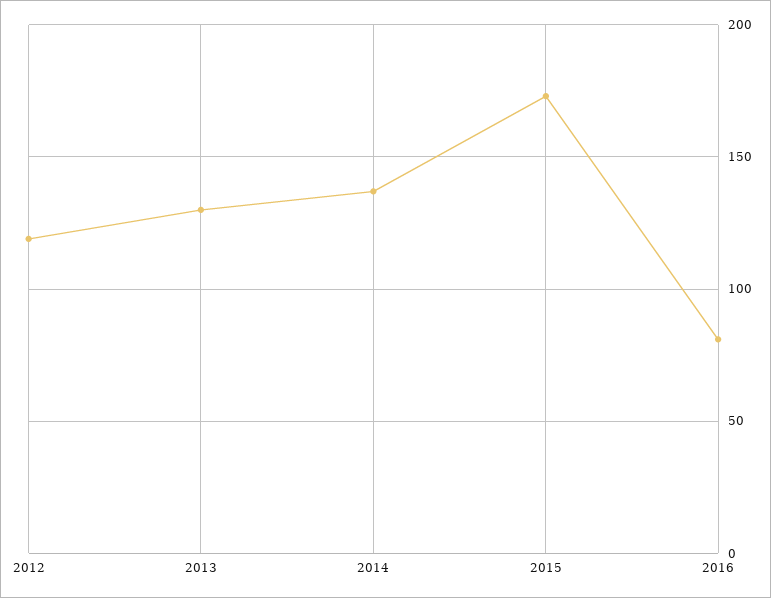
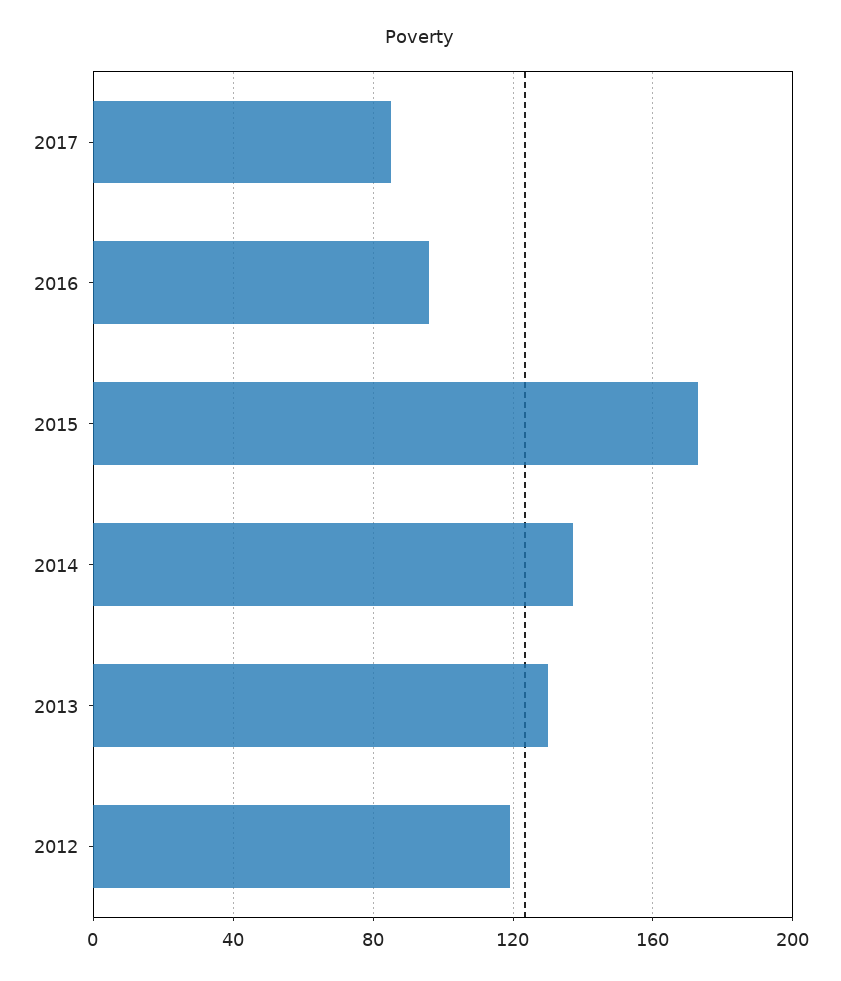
2016: 80 -> 95
2017: none -> 85

